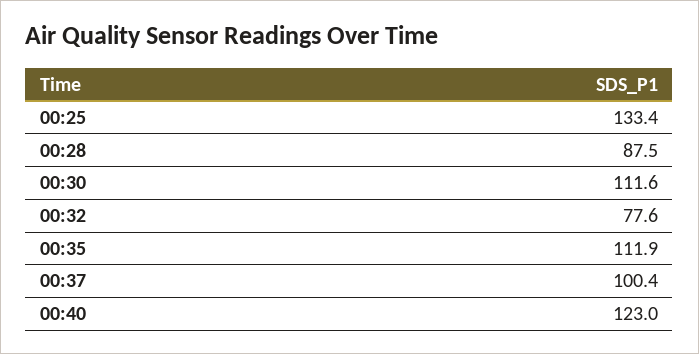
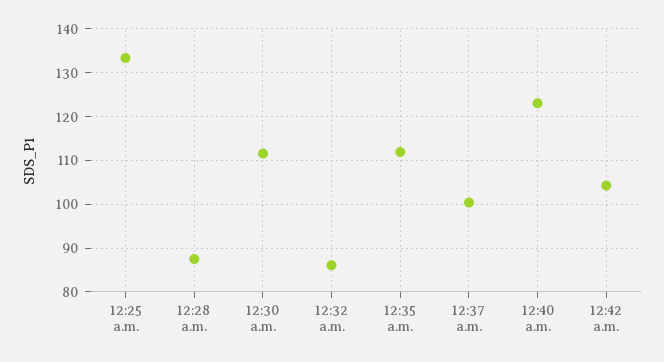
00:32: 77.6 -> 86
12:42 a.m.: none -> 104

